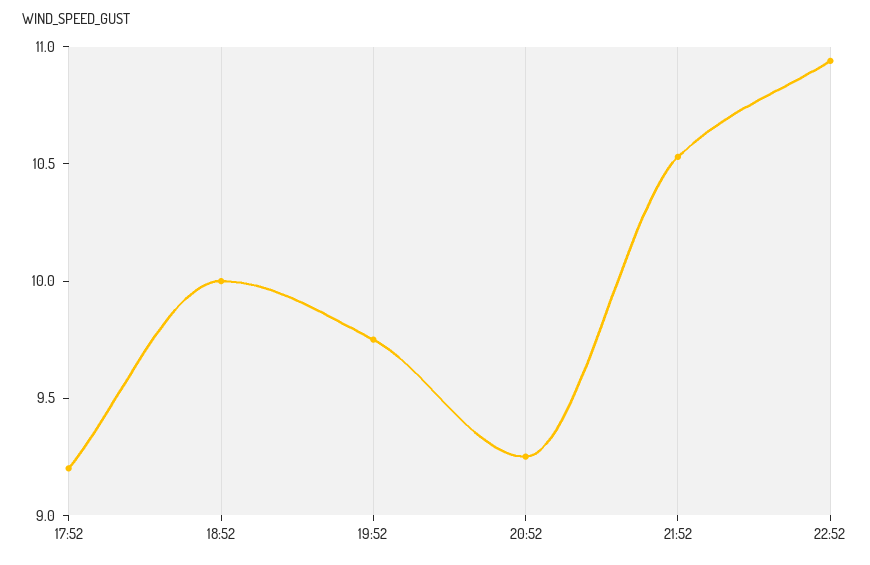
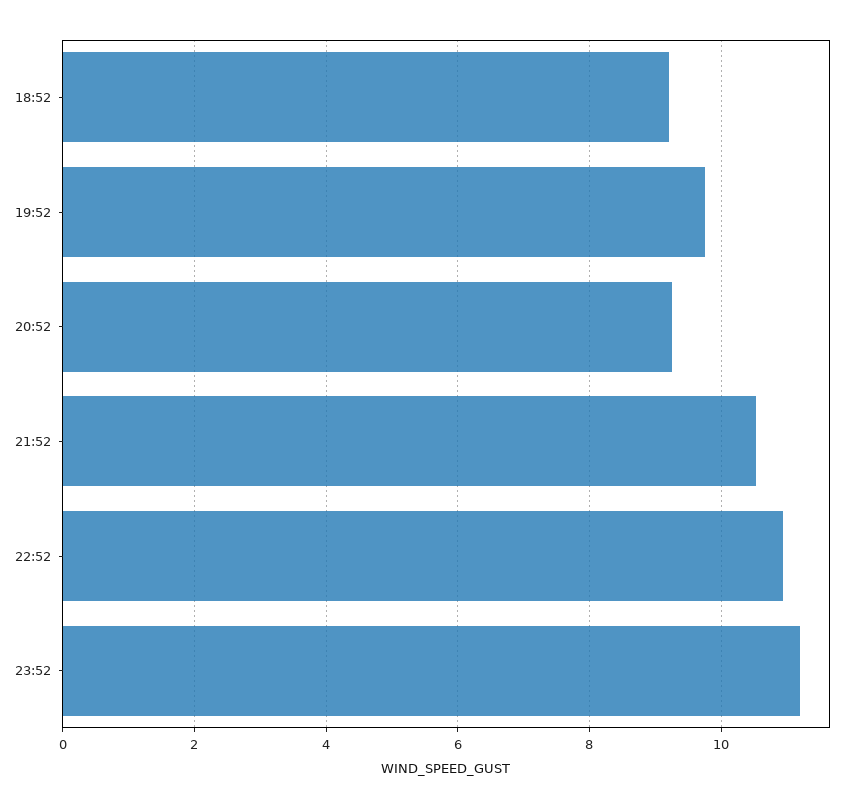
17:52: 9.2 -> none
18:52: 10 -> 9.2
23:52: none -> 11.2

